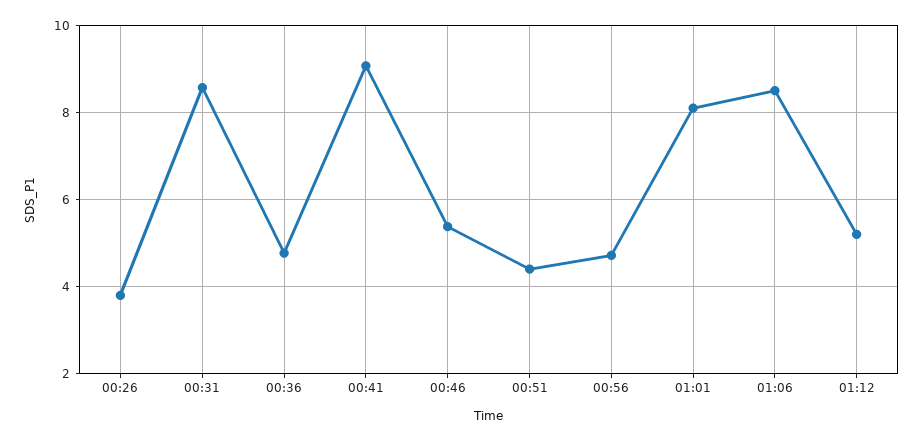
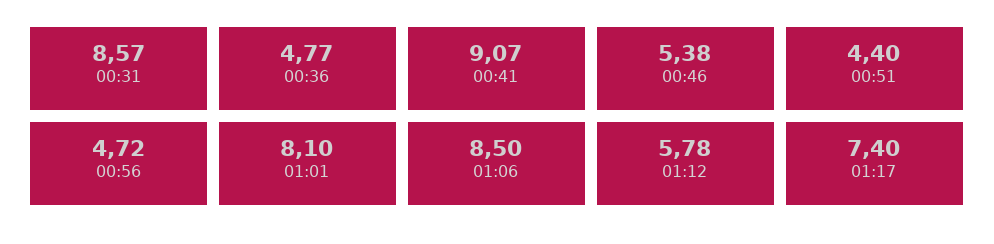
00:26: 3.8 -> none
01:12: 5.2 -> 5.78
01:17: none -> 7.4

